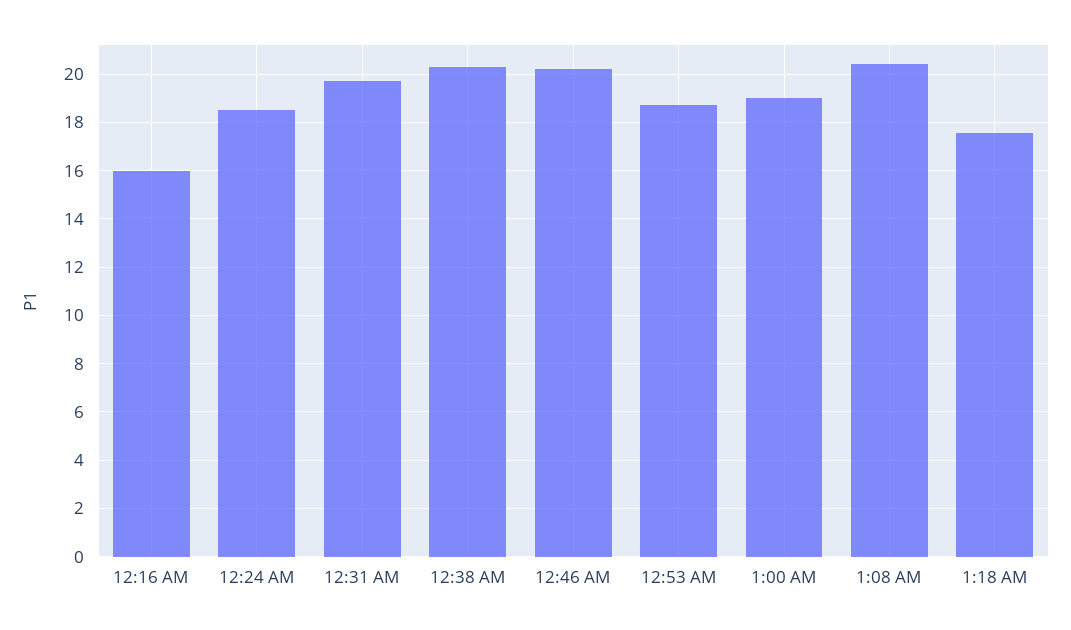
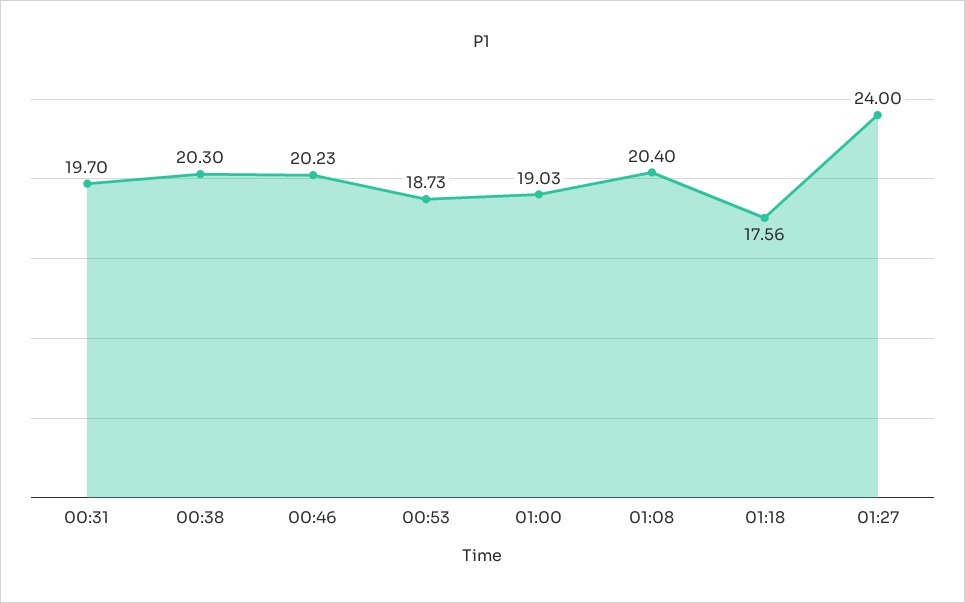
12:16 AM: 16 -> none
12:24 AM: 18.5 -> none
01:27: none -> 24

